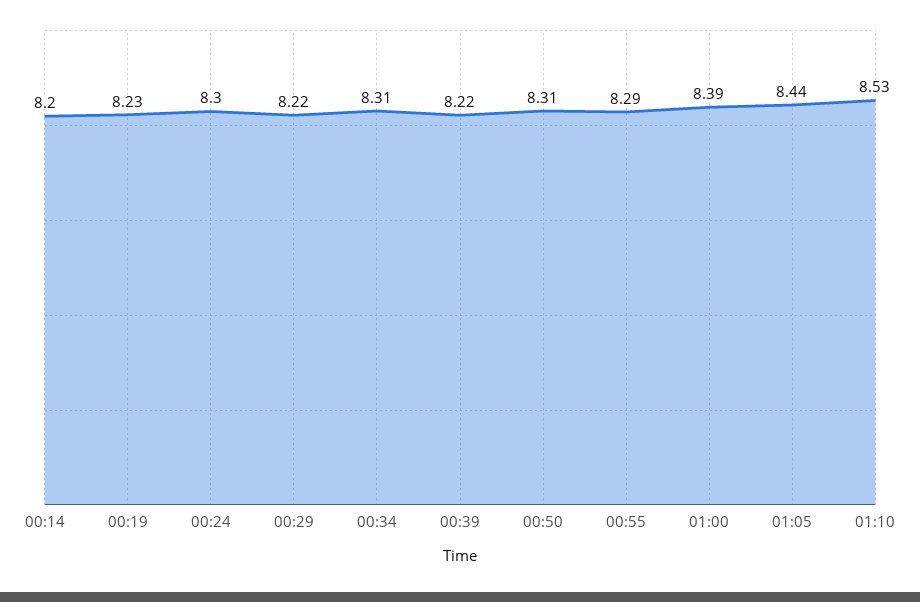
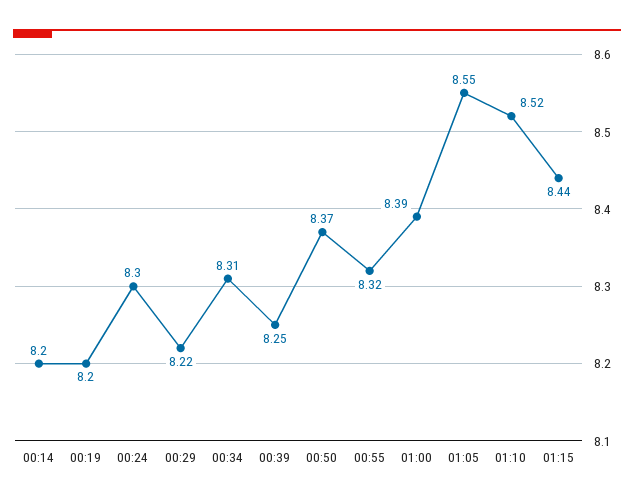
00:19: 8.23 -> 8.2
00:39: 8.22 -> 8.25
00:50: 8.31 -> 8.37
00:55: 8.29 -> 8.32
01:05: 8.44 -> 8.55
01:10: 8.53 -> 8.52
01:15: none -> 8.44

